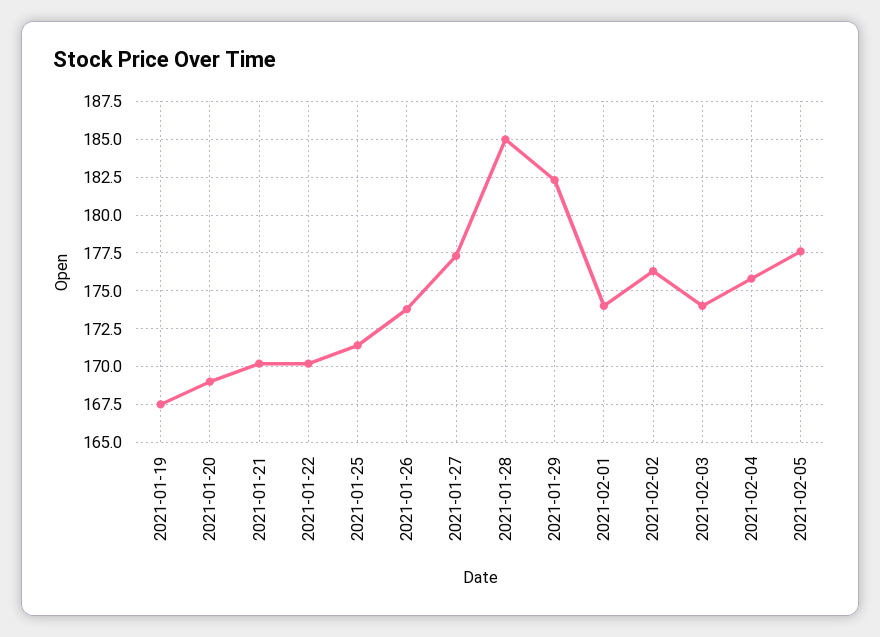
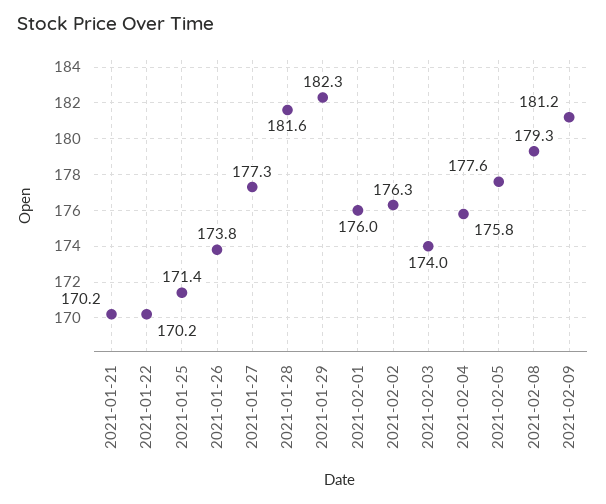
2021-01-19: 167.5 -> none
2021-01-20: 169 -> none
2021-01-28: 185 -> 181.6
2021-02-01: 174 -> 176
2021-02-08: none -> 179.3
2021-02-09: none -> 181.2

